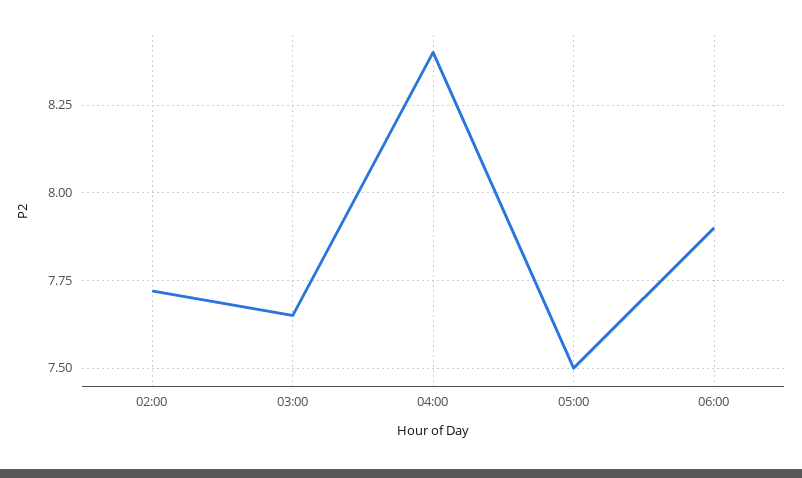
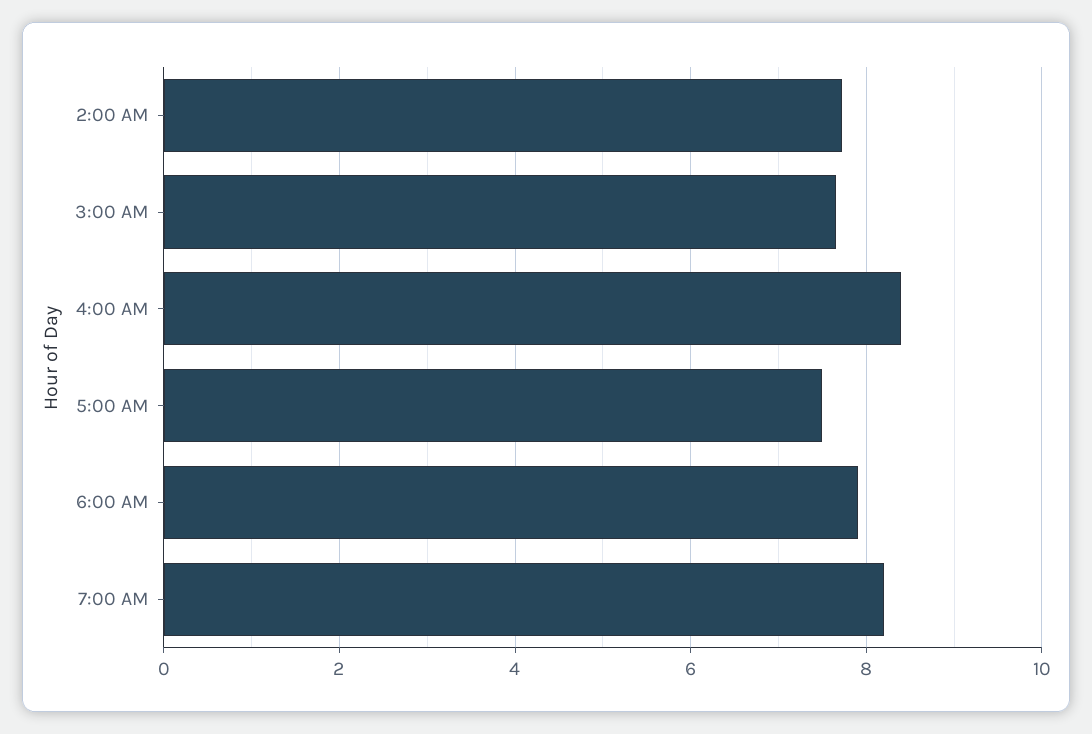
7:00 AM: none -> 8.2

